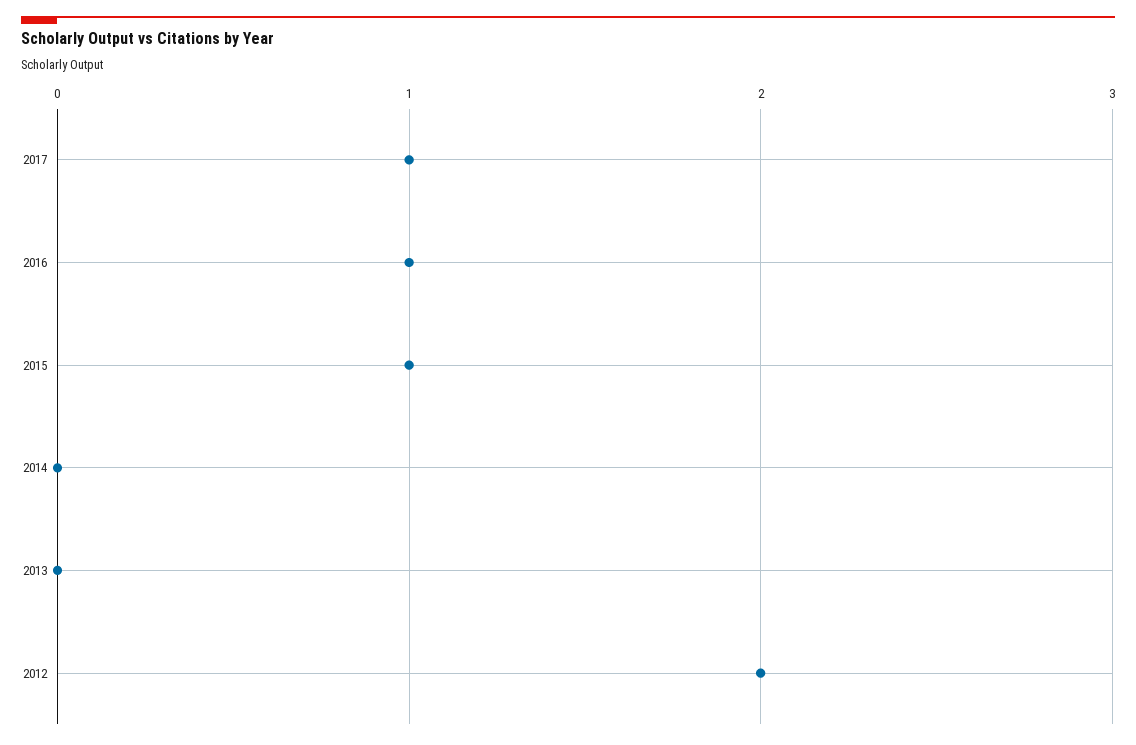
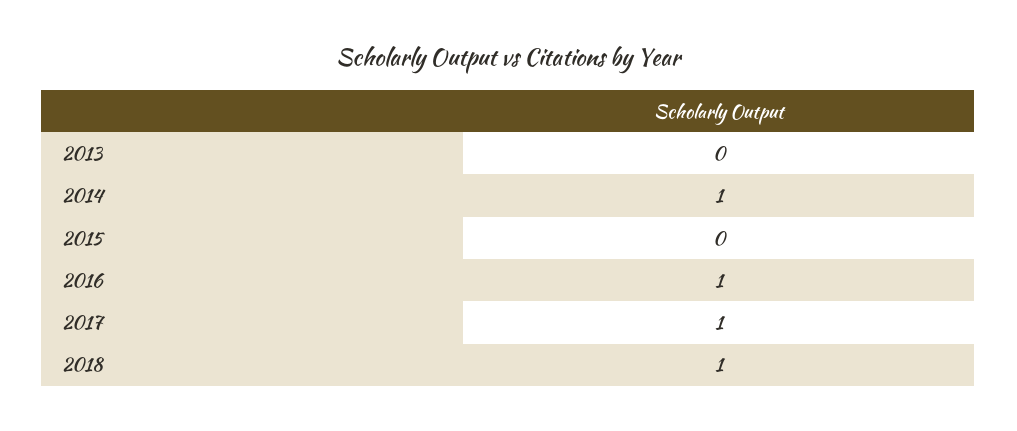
2015: 1 -> 0
2014: 0 -> 1
2012: 2 -> none
2018: none -> 1

